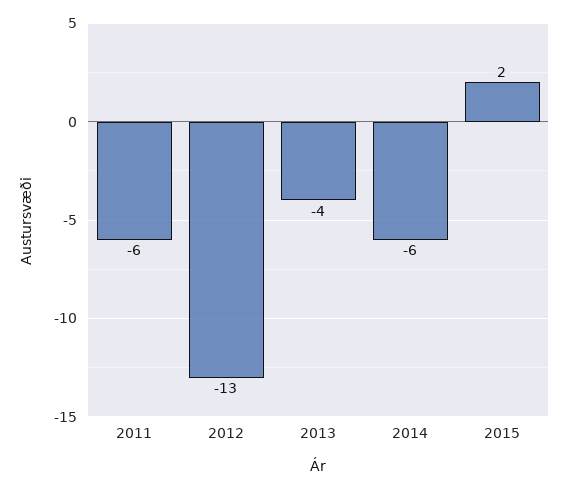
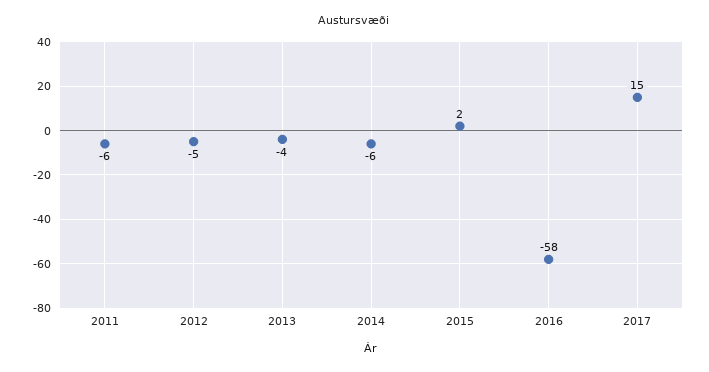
2012: -13 -> -5
2016: none -> -58
2017: none -> 15

